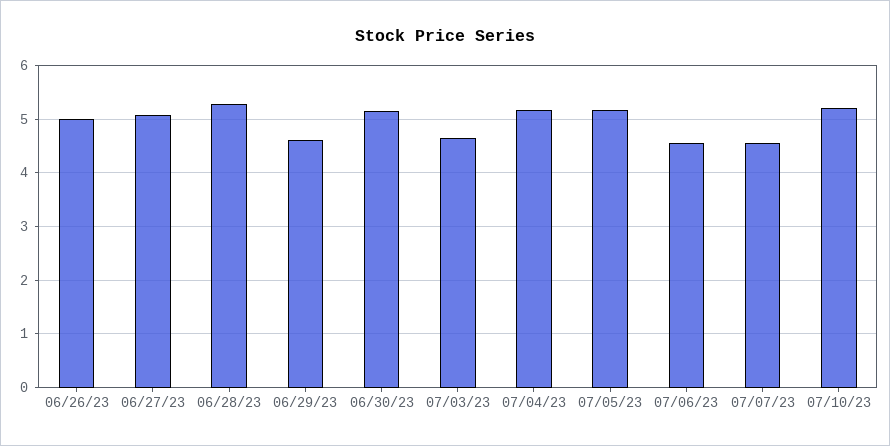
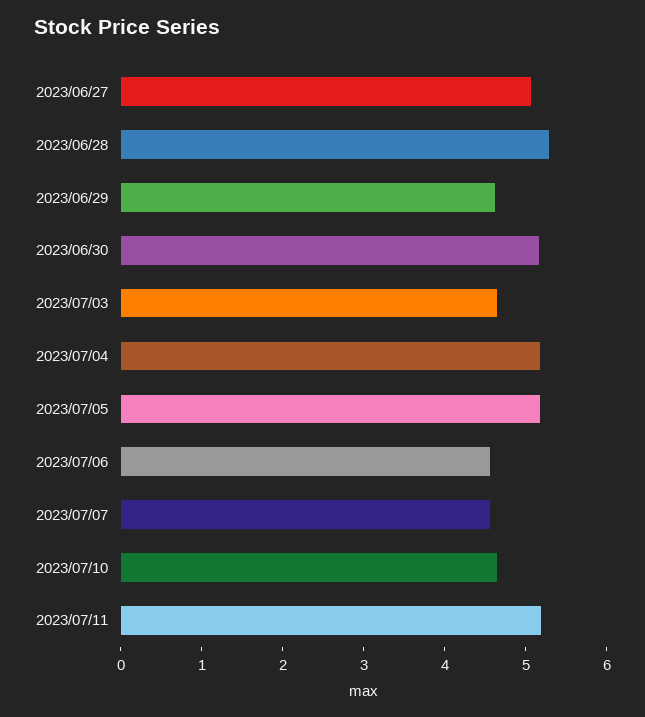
06/26/23: 5 -> none
07/10/23: 5.2 -> 4.6
2023/07/11: none -> 5.2

